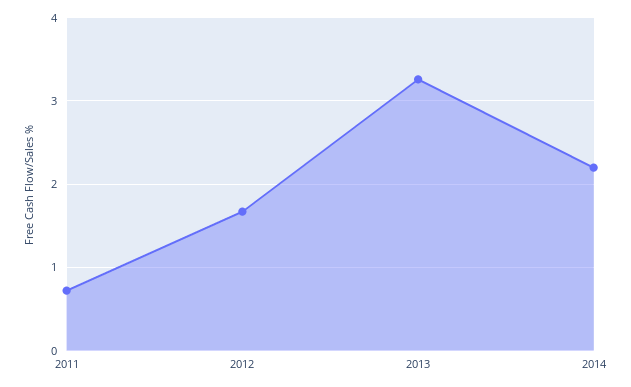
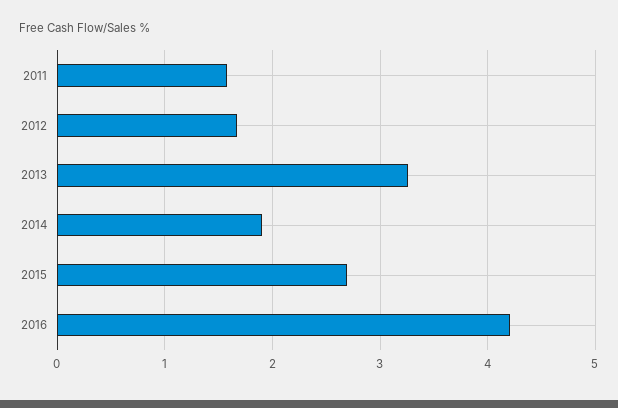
2011: 0.7 -> 1.6
2014: 2.2 -> 1.9
2015: none -> 2.7
2016: none -> 4.2

